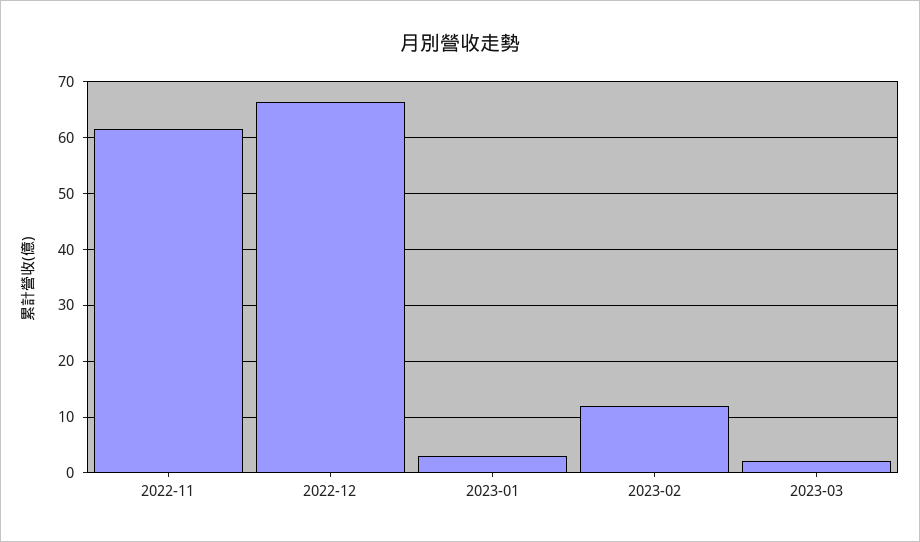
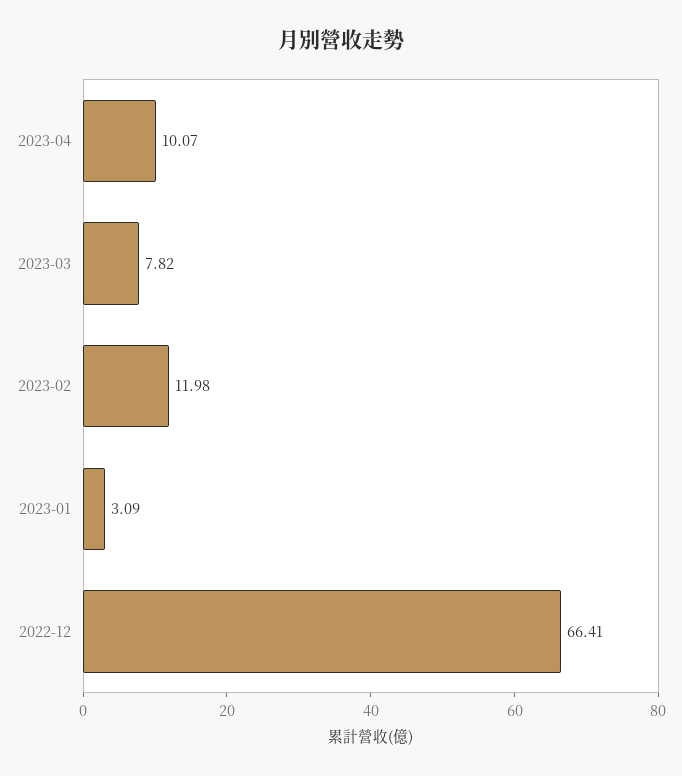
2022-11: 62 -> none
2023-03: 2 -> 7.82
2023-04: none -> 10.07

